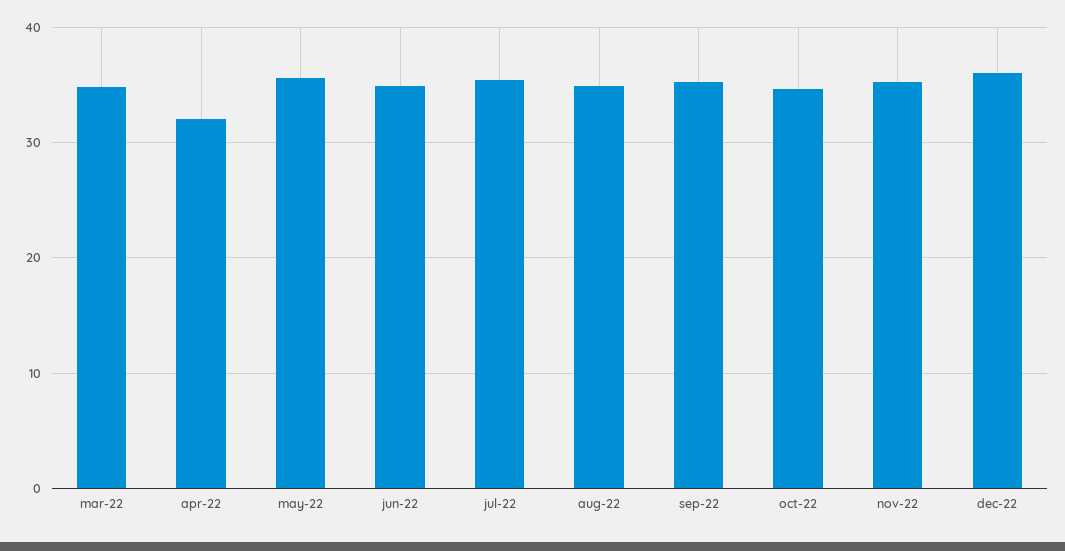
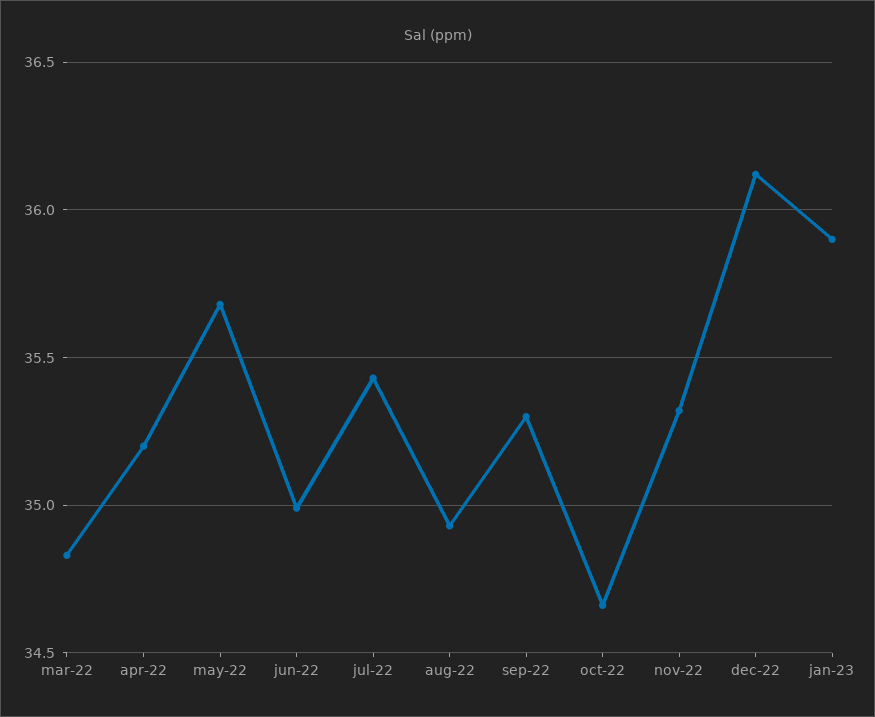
apr-22: 32 -> 35.2
jan-23: none -> 35.9

